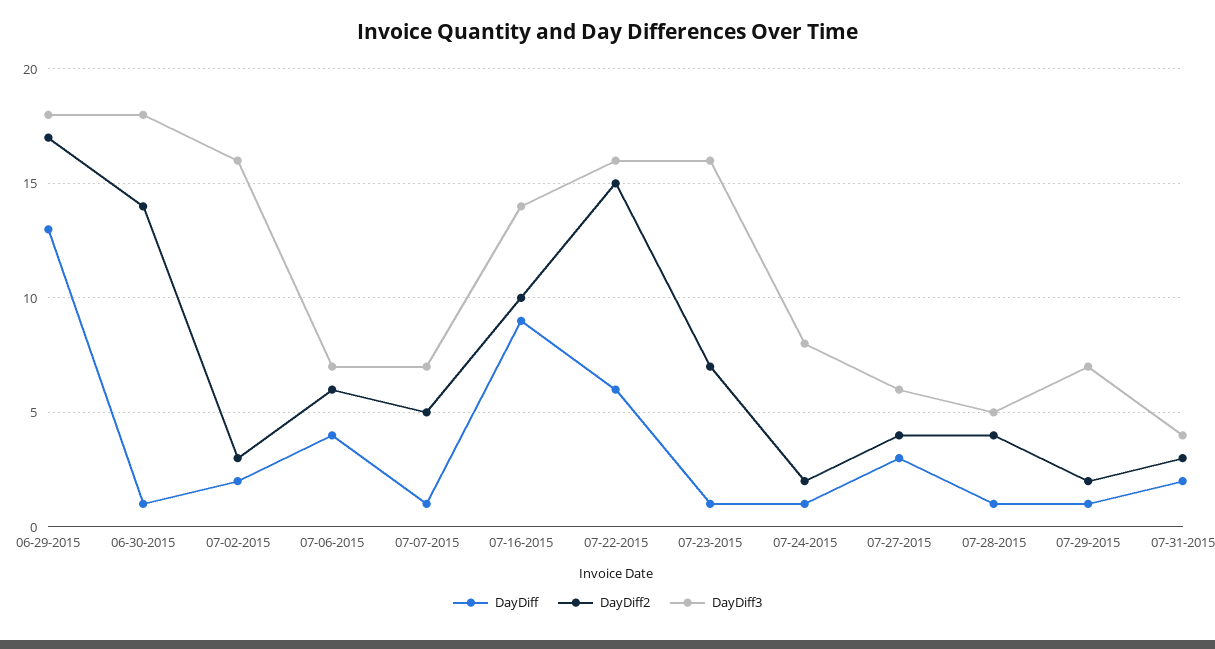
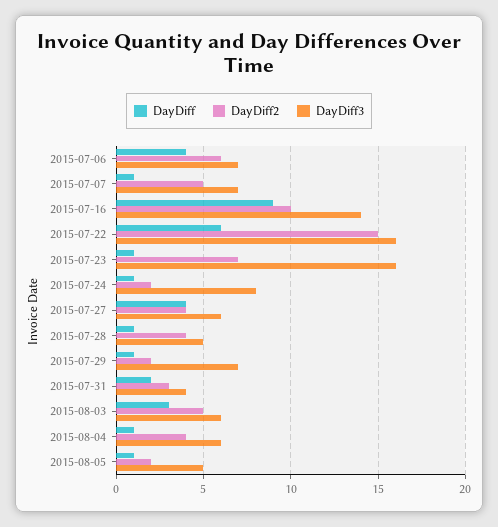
DayDiff, 06-29-2015: 13 -> none
DayDiff2, 06-29-2015: 17 -> none
DayDiff3, 06-29-2015: 18 -> none
DayDiff, 06-30-2015: 1 -> none
DayDiff2, 06-30-2015: 14 -> none
DayDiff3, 06-30-2015: 18 -> none
DayDiff, 07-02-2015: 2 -> none
DayDiff2, 07-02-2015: 3 -> none
DayDiff3, 07-02-2015: 16 -> none
DayDiff, 07-27-2015: 3 -> 4
DayDiff, 2015-08-03: none -> 3
DayDiff2, 2015-08-03: none -> 5
DayDiff3, 2015-08-03: none -> 6
DayDiff, 2015-08-04: none -> 1
DayDiff2, 2015-08-04: none -> 4
DayDiff3, 2015-08-04: none -> 6
DayDiff, 2015-08-05: none -> 1
DayDiff2, 2015-08-05: none -> 2
DayDiff3, 2015-08-05: none -> 5

